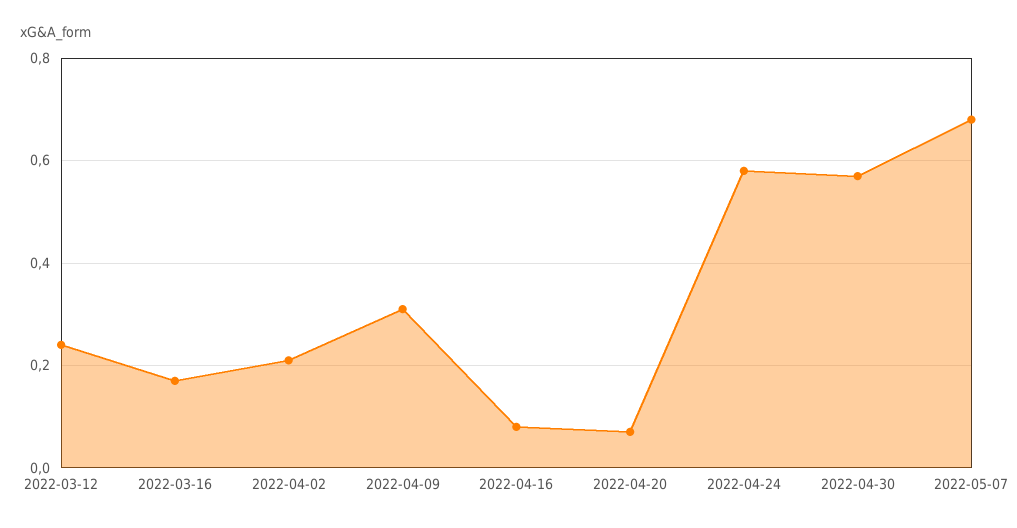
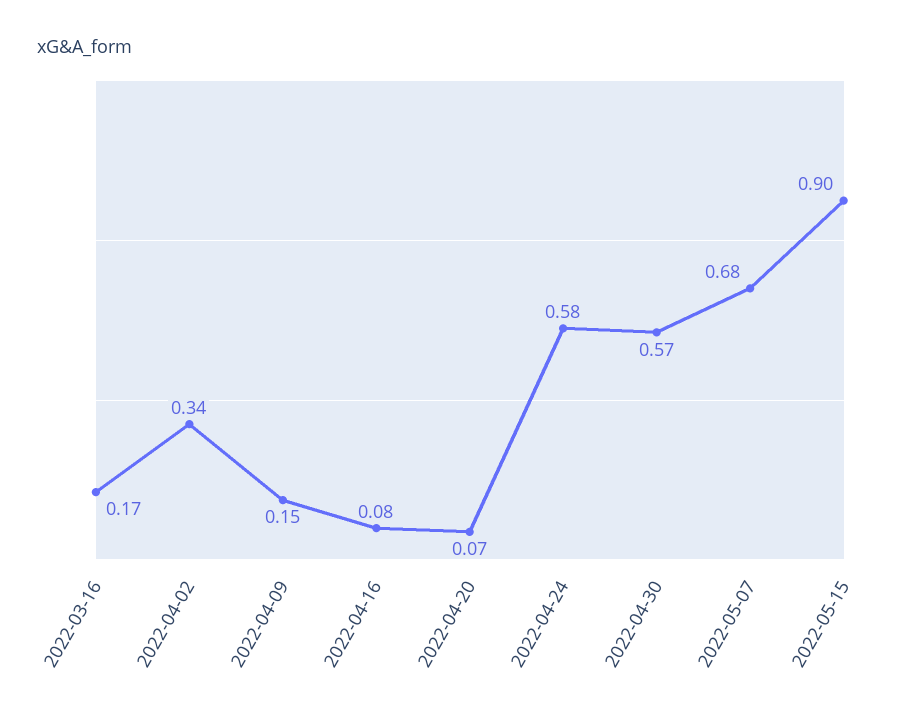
2022-03-12: 0.25 -> none
2022-04-02: 0.2 -> 0.34
2022-04-09: 0.3 -> 0.15
2022-05-15: none -> 0.9

